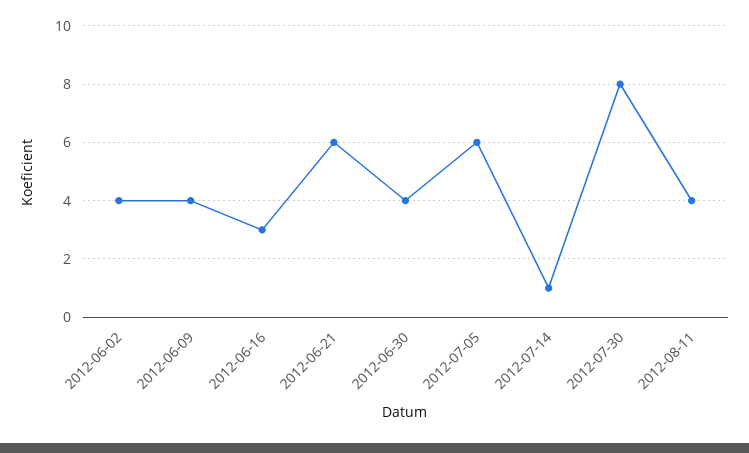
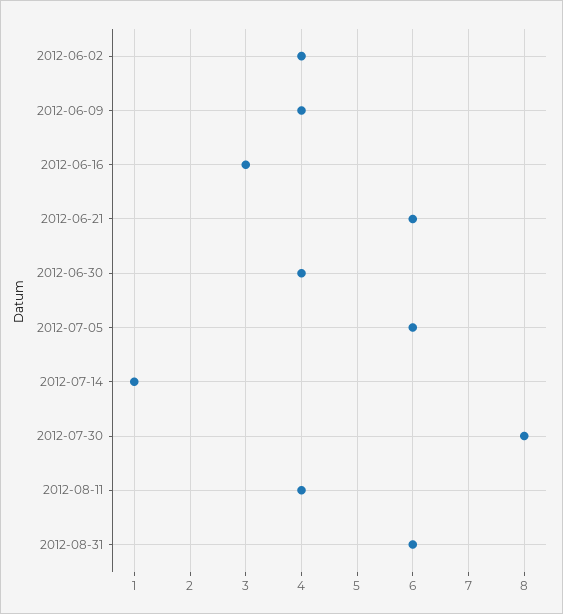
2012-08-31: none -> 6

